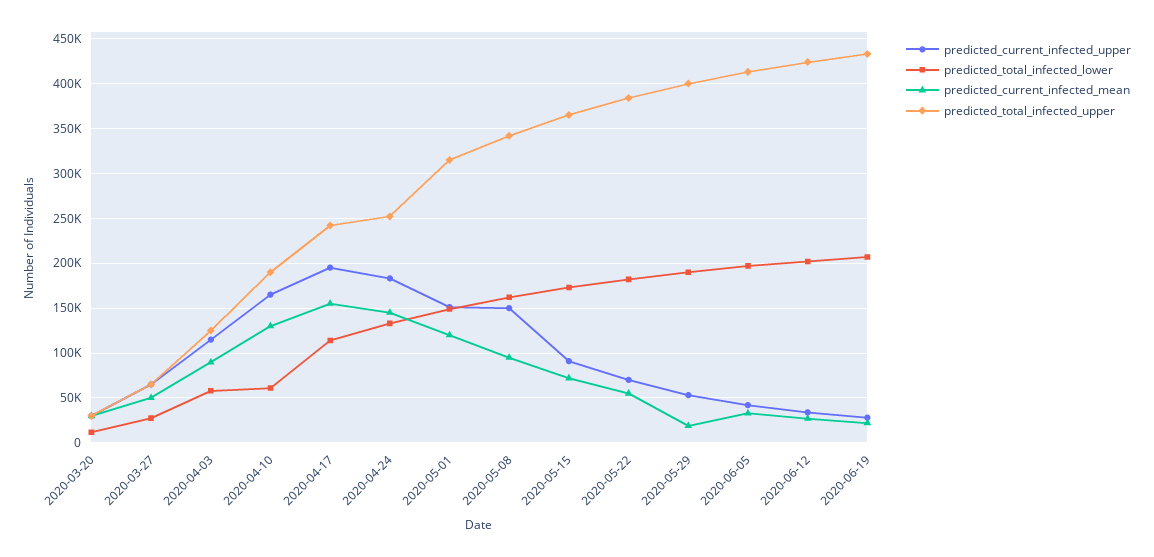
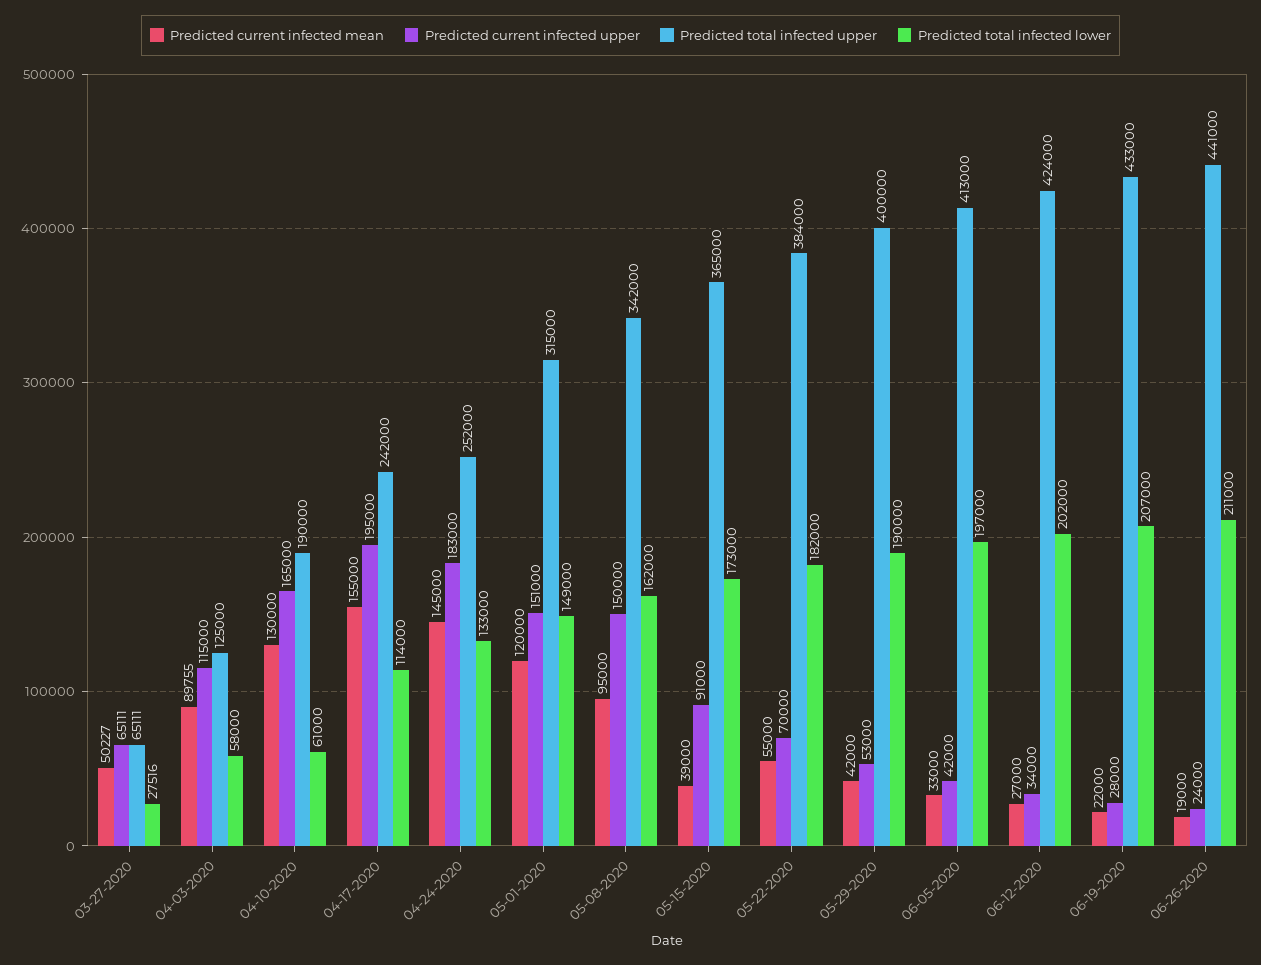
predicted_current_infected_upper, 2020-03-20: 30000 -> none
predicted_total_infected_lower, 2020-03-20: 10000 -> none
predicted_current_infected_mean, 2020-03-20: 30000 -> none
predicted_total_infected_upper, 2020-03-20: 30000 -> none
predicted_current_infected_mean, 2020-05-15: 70000 -> 39000
predicted_current_infected_mean, 2020-05-29: 20000 -> 42000
predicted_current_infected_mean, 06-26-2020: none -> 19000
predicted_current_infected_upper, 06-26-2020: none -> 24000
predicted_total_infected_upper, 06-26-2020: none -> 441000
predicted_total_infected_lower, 06-26-2020: none -> 211000

